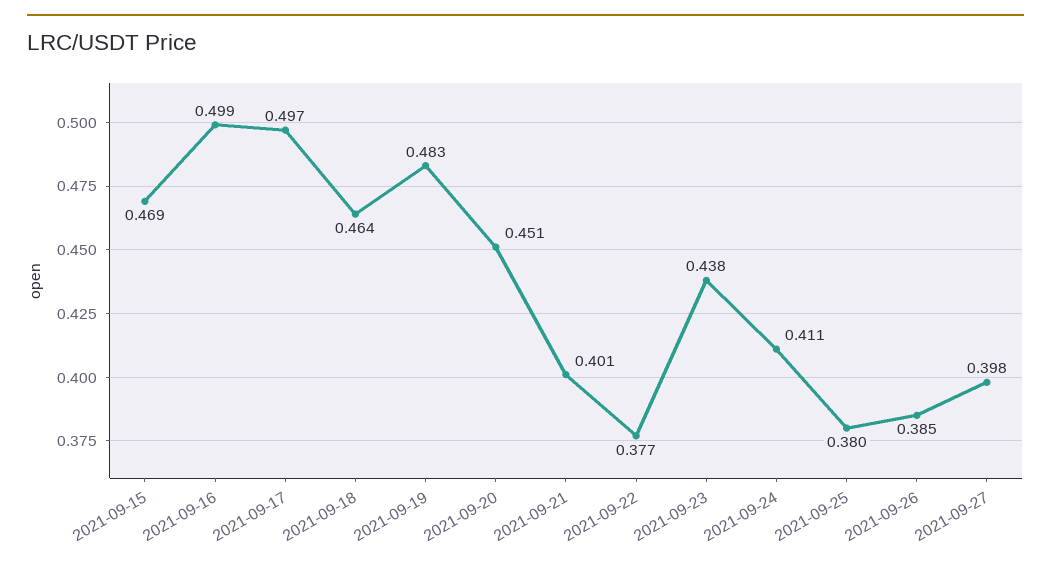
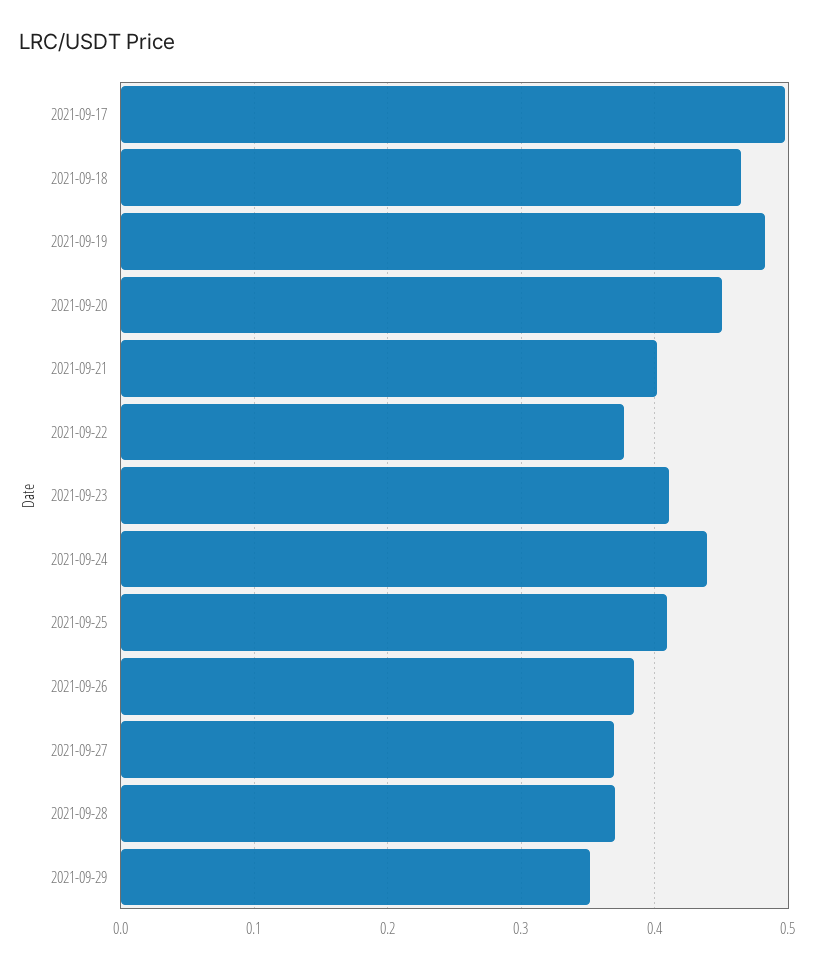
2021-09-15: 0.469 -> none
2021-09-16: 0.499 -> none
2021-09-23: 0.438 -> 0.41
2021-09-24: 0.411 -> 0.44
2021-09-25: 0.38 -> 0.41
2021-09-27: 0.398 -> 0.37
2021-09-28: none -> 0.37
2021-09-29: none -> 0.35

